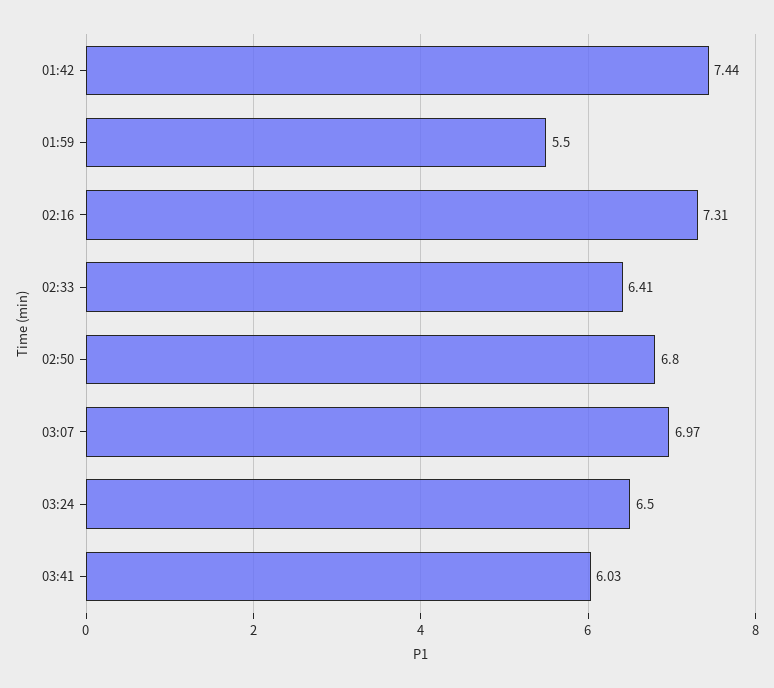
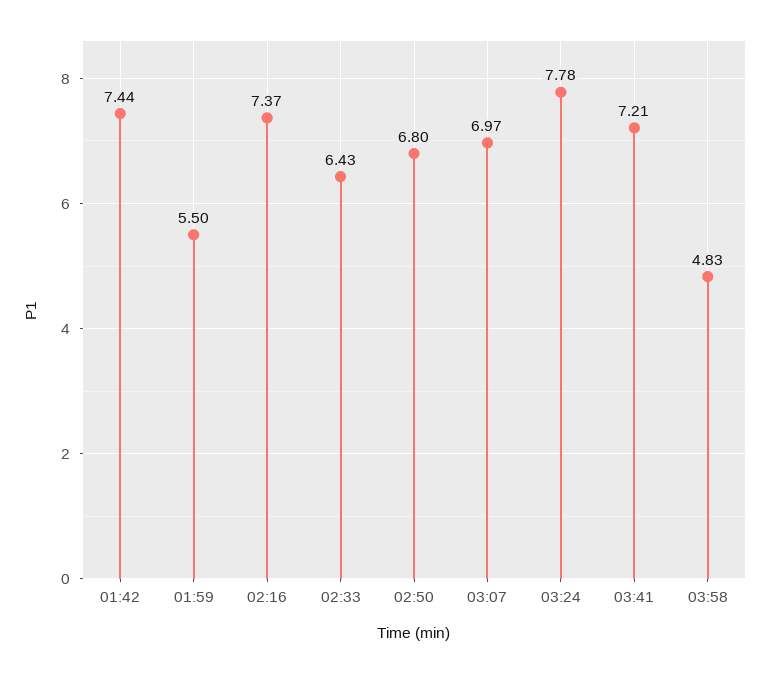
02:16: 7.31 -> 7.37
02:33: 6.41 -> 6.43
03:24: 6.5 -> 7.78
03:41: 6.03 -> 7.21
03:58: none -> 4.83

